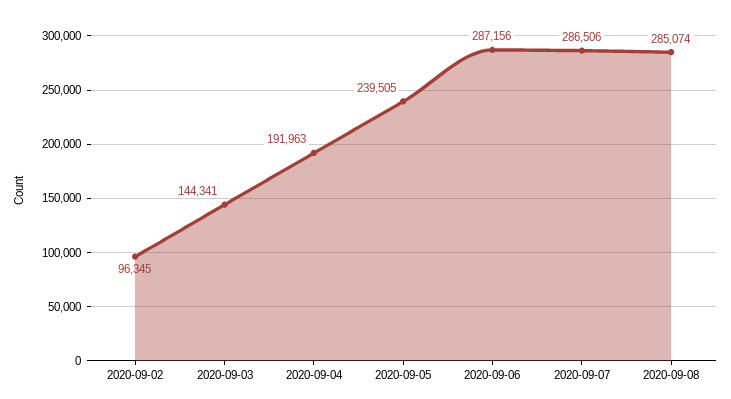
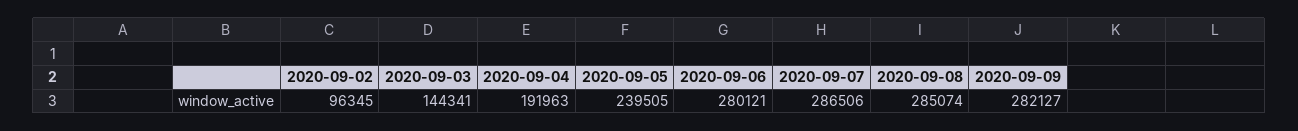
2020-09-06: 287156 -> 280121
2020-09-09: none -> 282127

